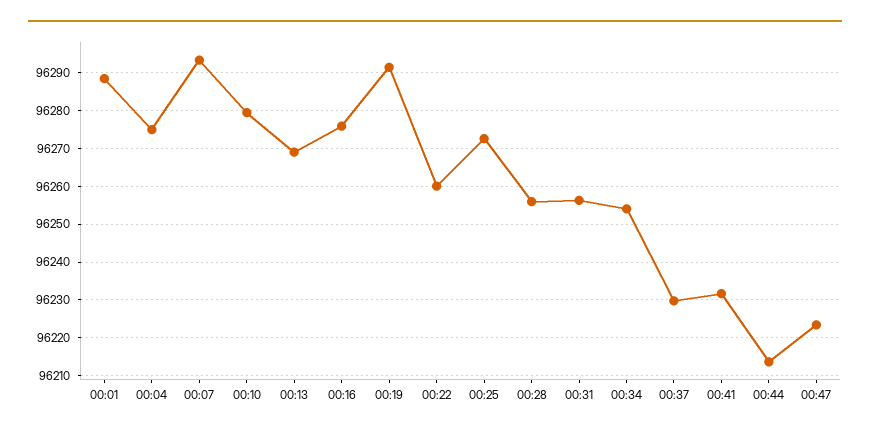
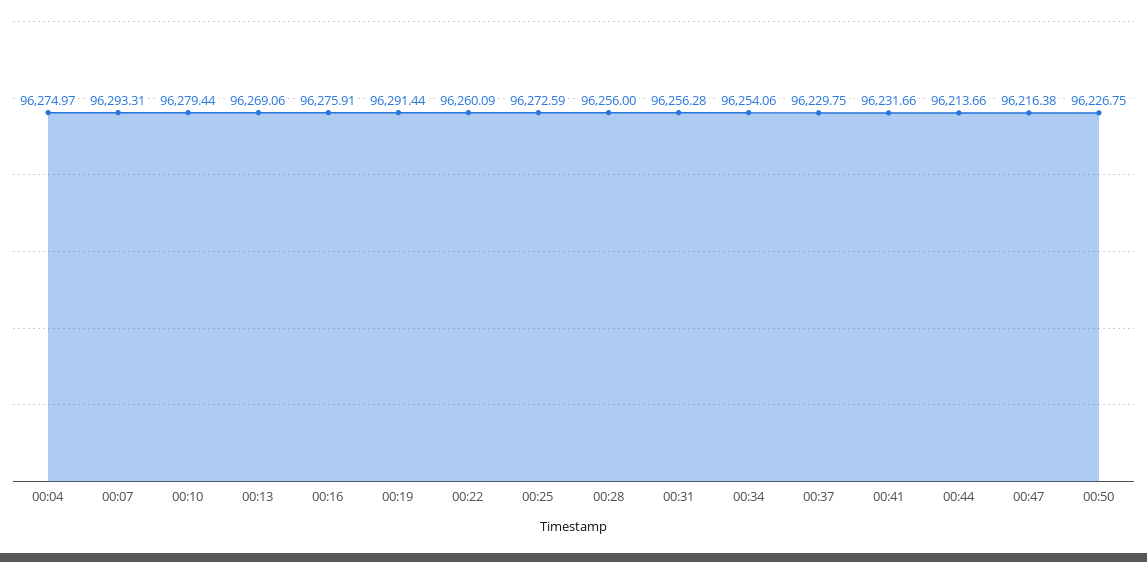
00:01: 96288 -> none
00:47: 96224 -> 96216.38
00:50: none -> 96226.75

